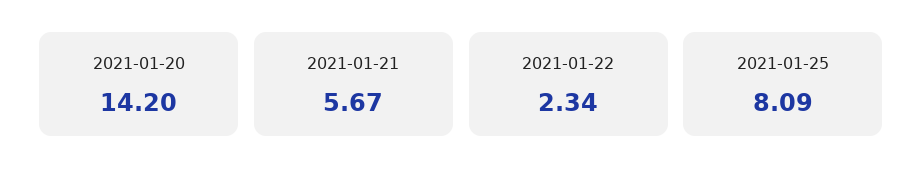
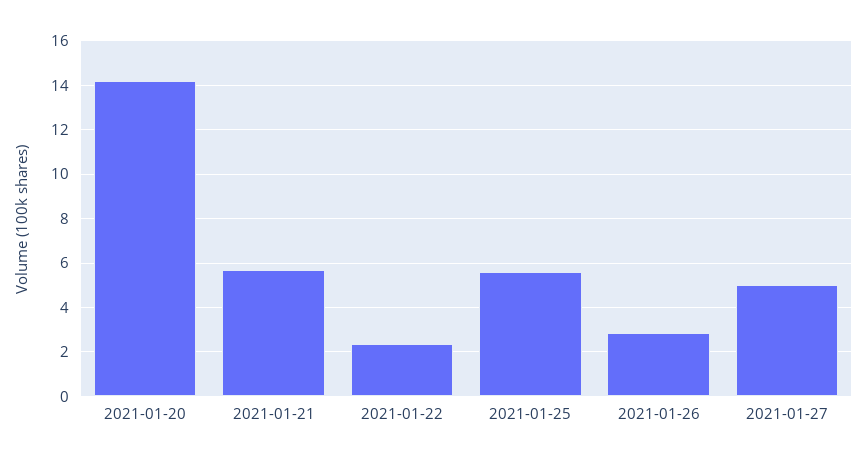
2021-01-25: 8.09 -> 5.5
2021-01-26: none -> 3
2021-01-27: none -> 5

